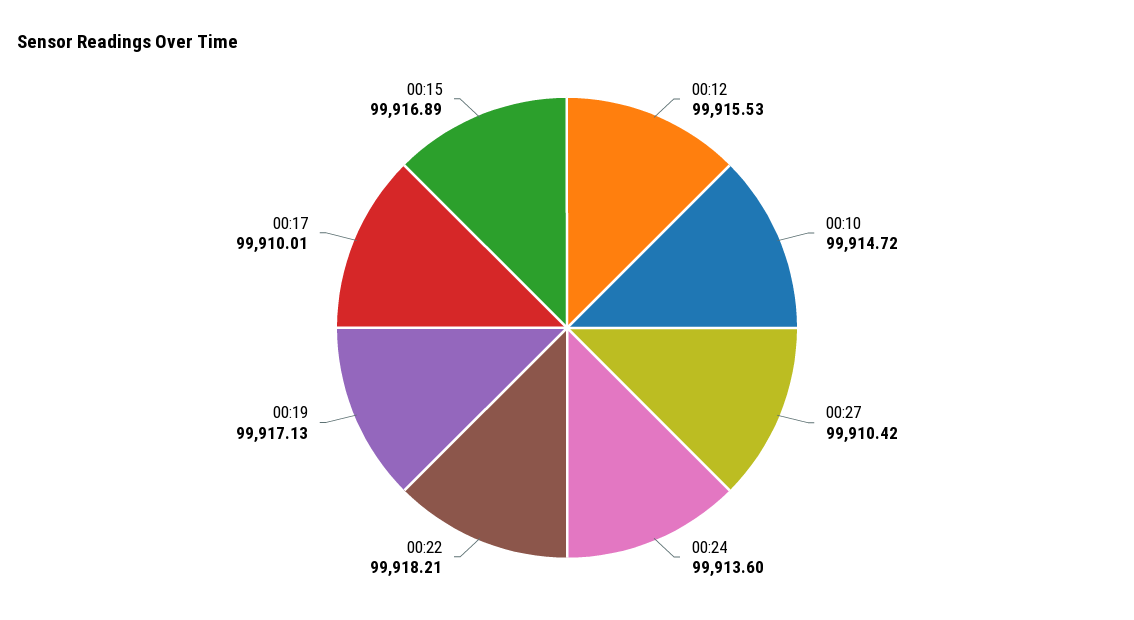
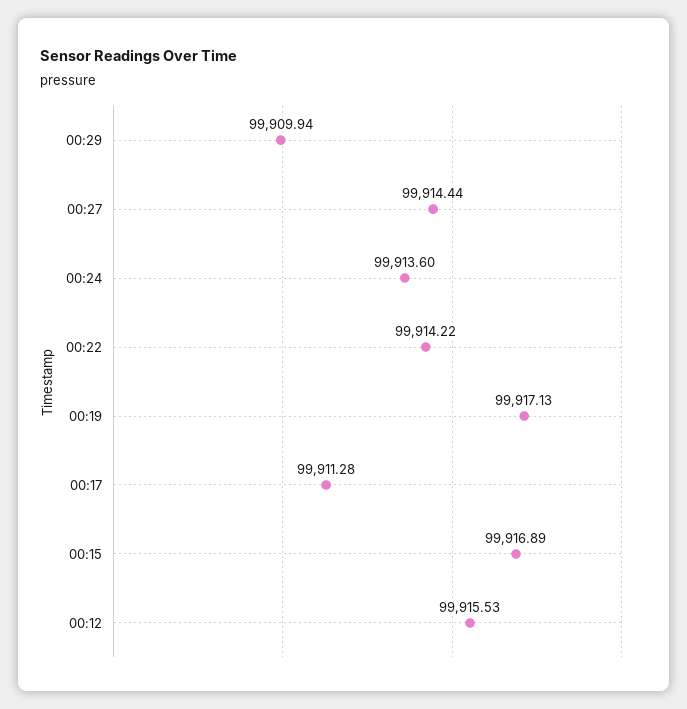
00:10: 99914.72 -> none
00:27: 99910.42 -> 99914.44
00:22: 99918.21 -> 99914.22
00:17: 99910.01 -> 99911.28
00:29: none -> 99909.94

